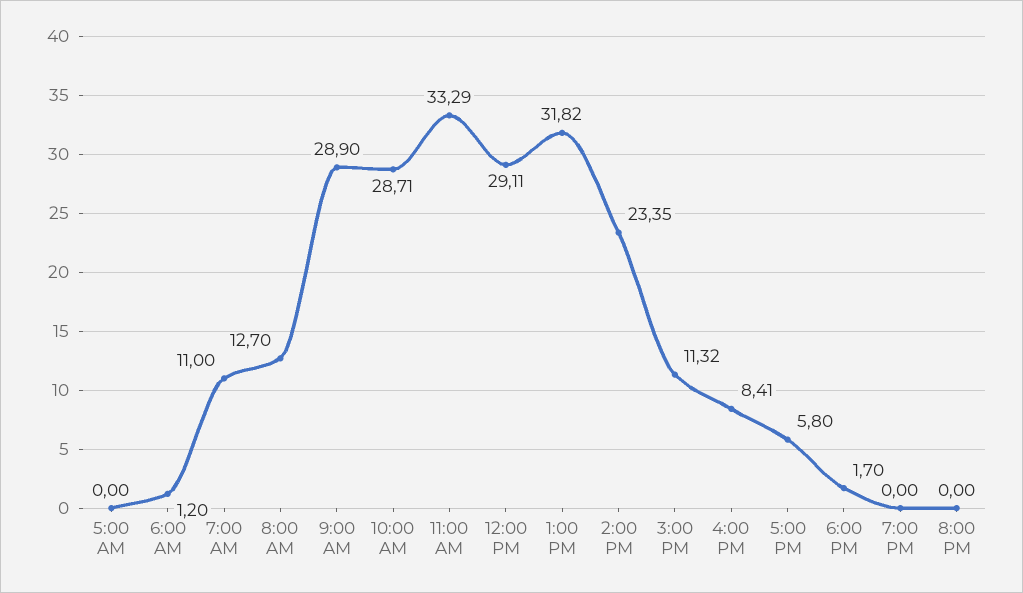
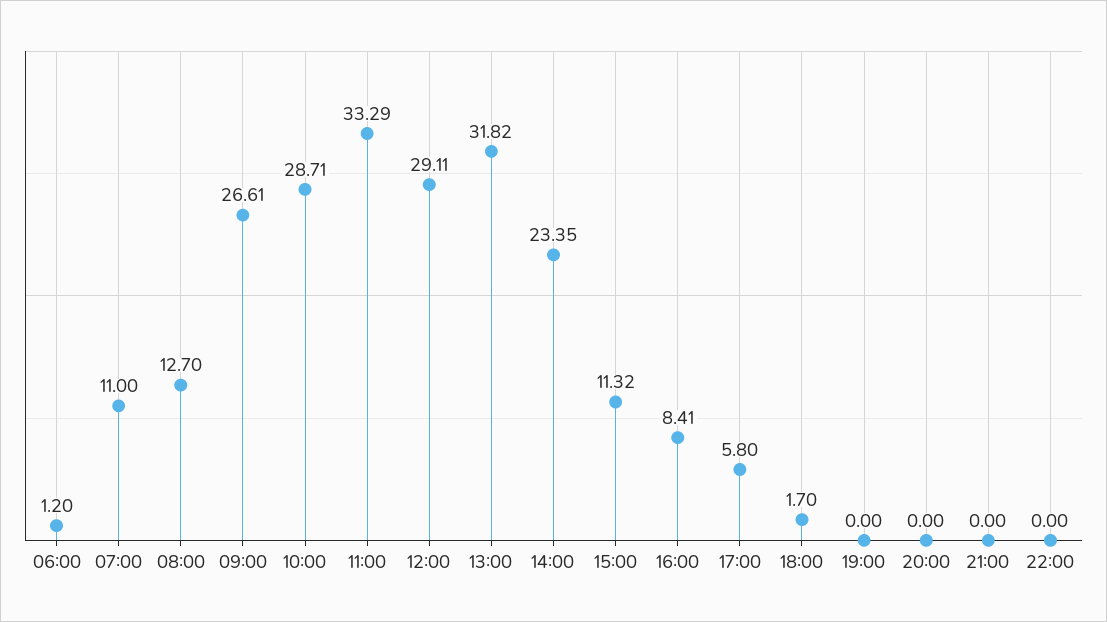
5:00 AM: 0 -> none
9:00 AM: 28.9 -> 26.61
21:00: none -> 0
22:00: none -> 0

